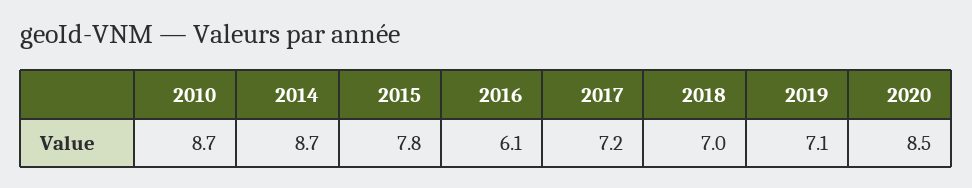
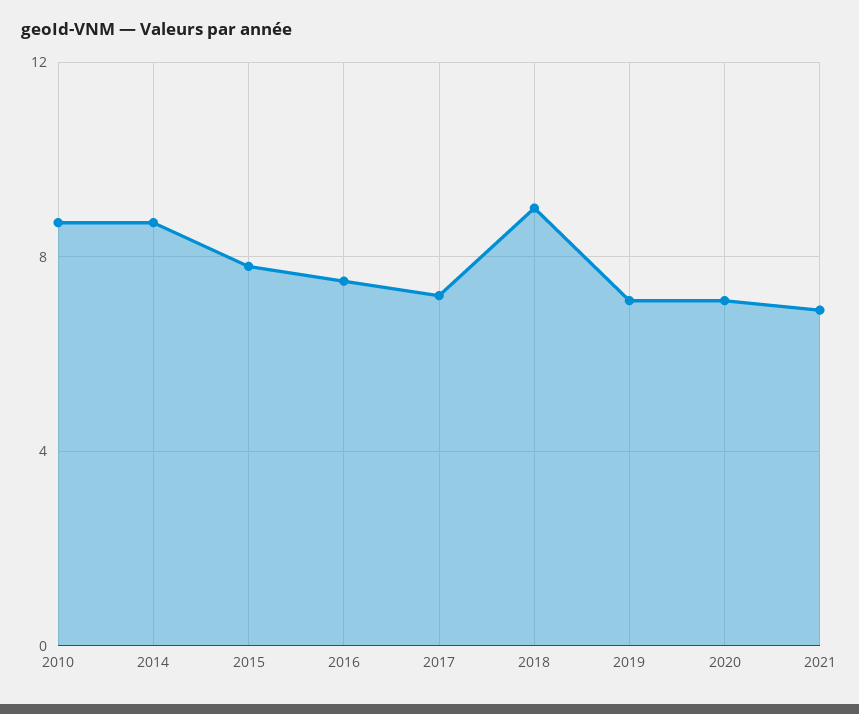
2016: 6.1 -> 7.5
2018: 7 -> 9
2020: 8.5 -> 7
2021: none -> 7

